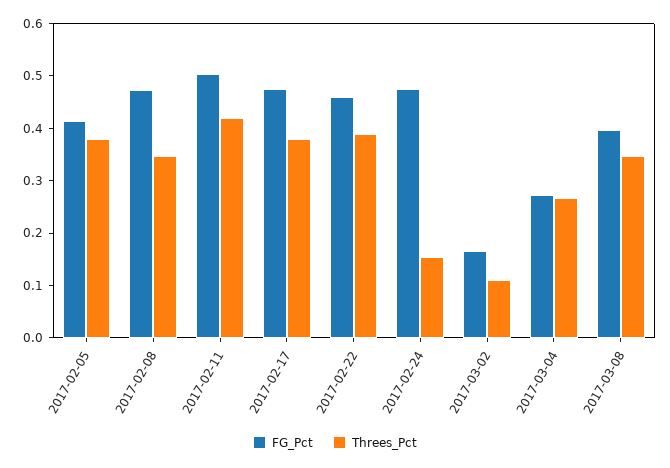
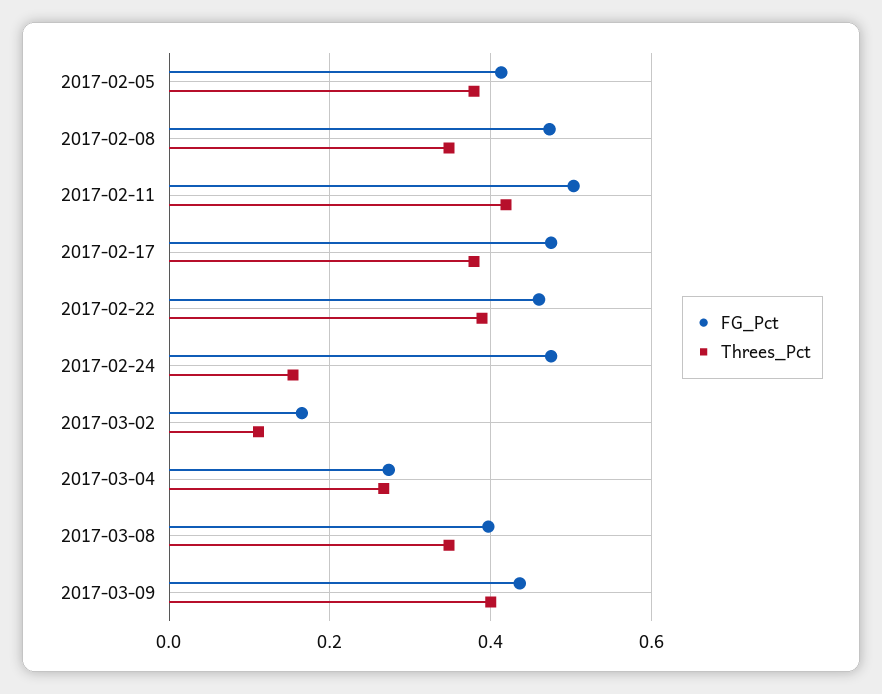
FG_Pct, 2017-03-09: none -> 0.44
Threes_Pct, 2017-03-09: none -> 0.4

